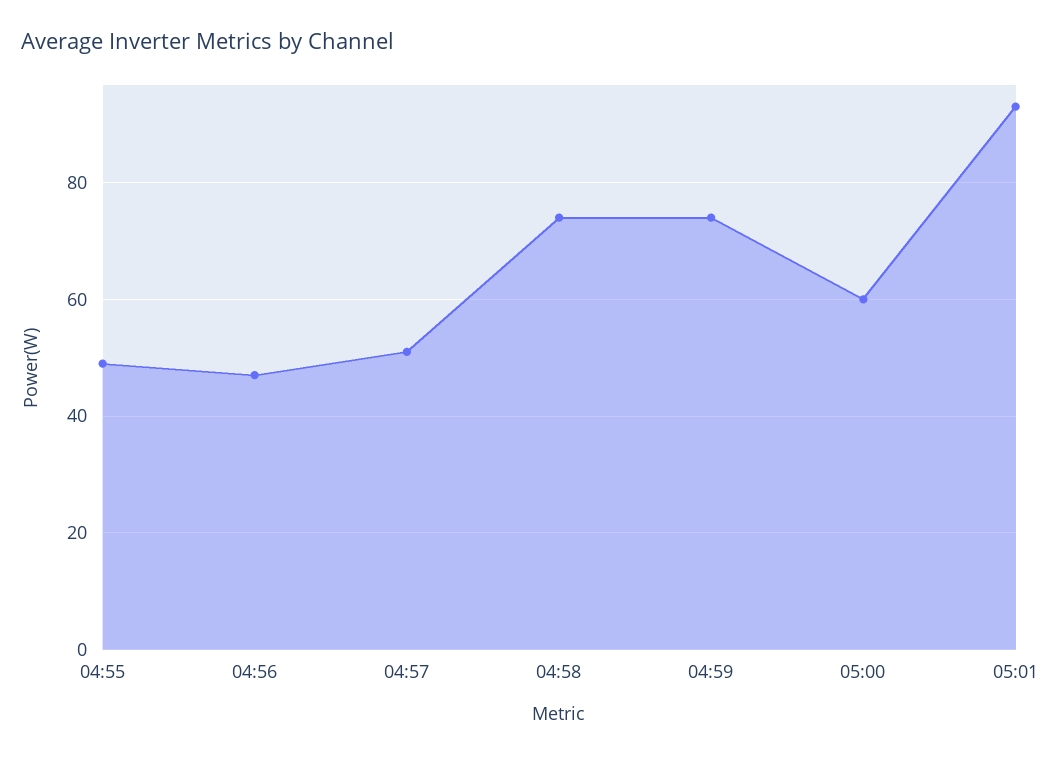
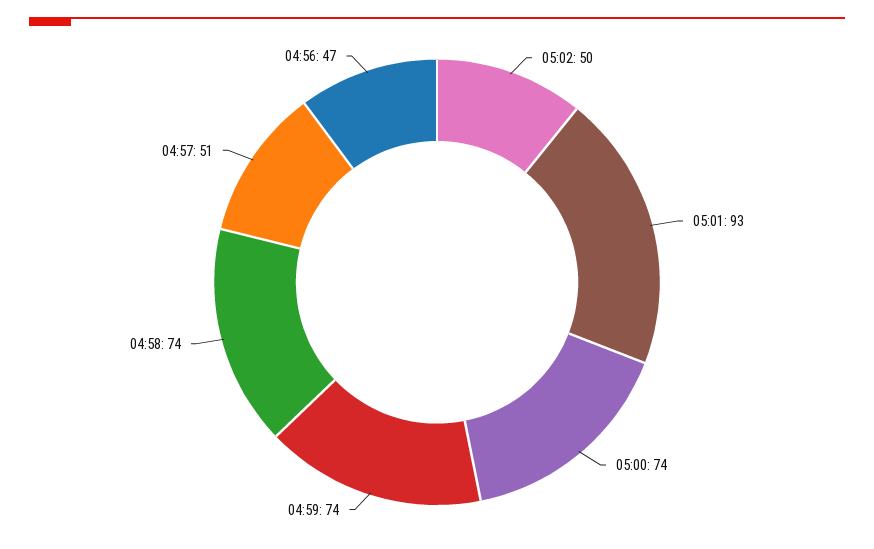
04:55: 50 -> none
05:00: 60 -> 74
05:02: none -> 50

